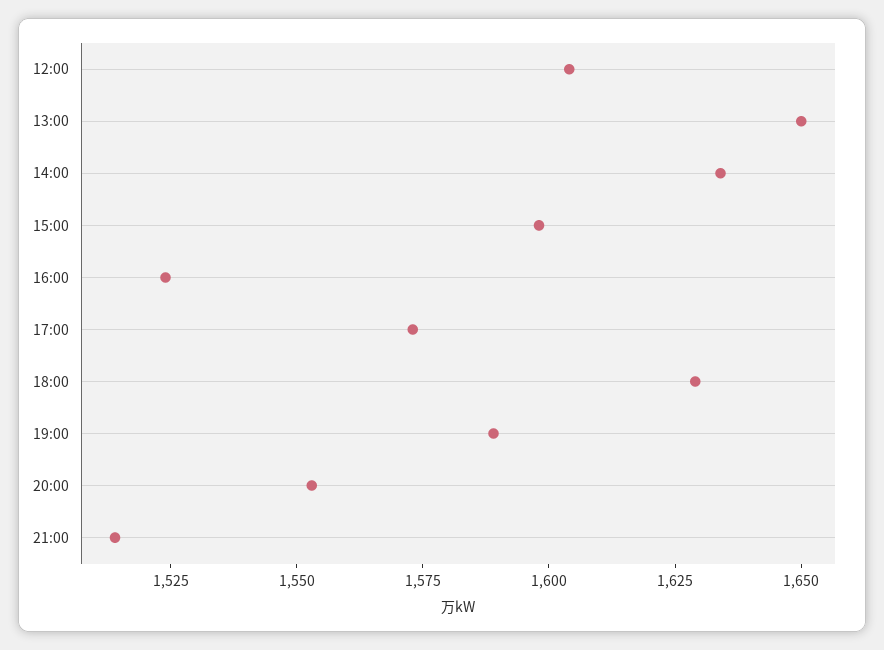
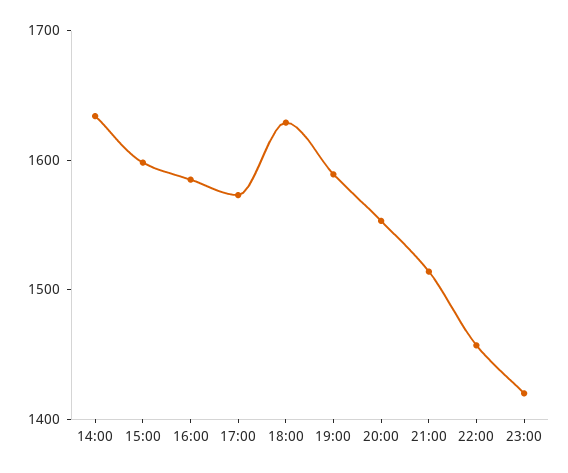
12:00: 1605 -> none
13:00: 1650 -> none
16:00: 1525 -> 1580
22:00: none -> 1460
23:00: none -> 1420

